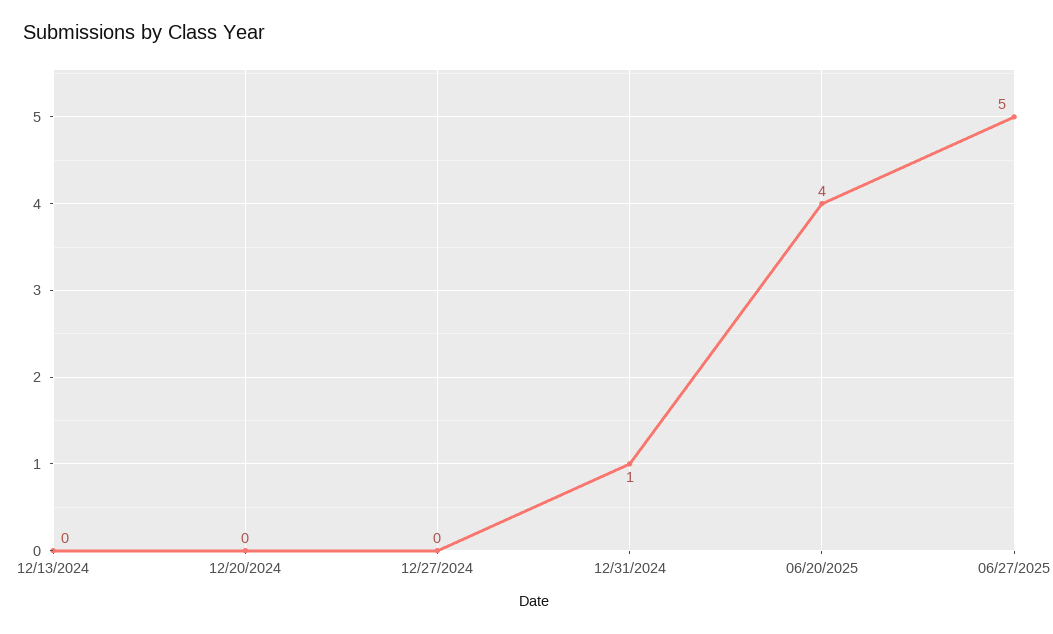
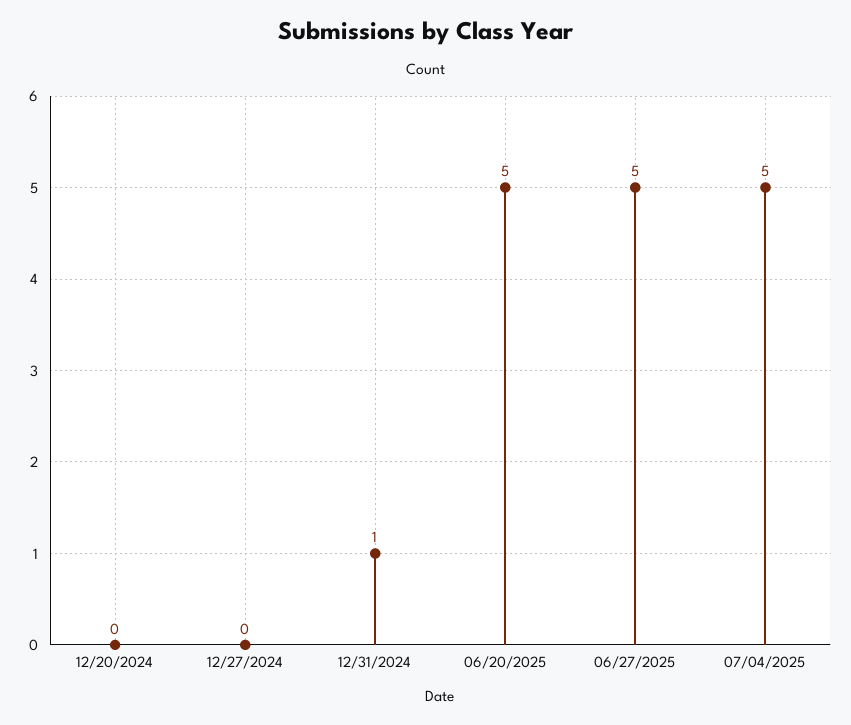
12/13/2024: 0 -> none
06/20/2025: 4 -> 5
07/04/2025: none -> 5

